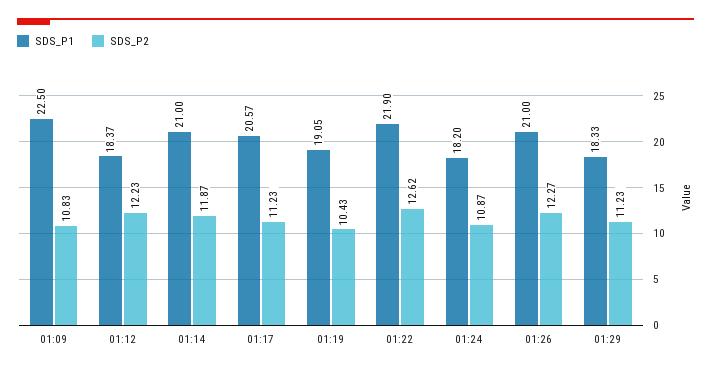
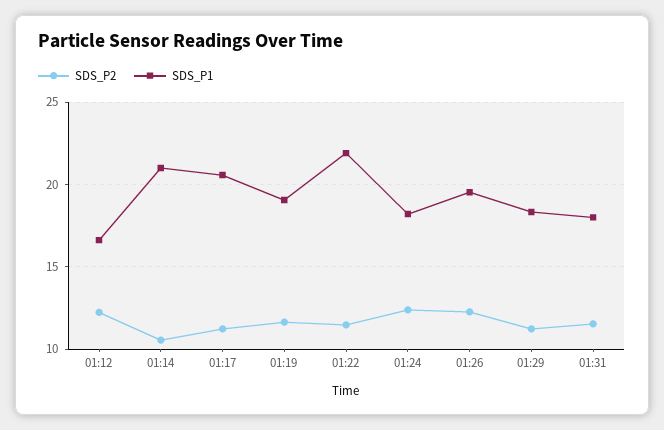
SDS_P1, 01:09: 22.5 -> none
SDS_P2, 01:09: 10.83 -> none
SDS_P1, 01:12: 18.37 -> 16.5
SDS_P2, 01:14: 11.87 -> 10.5
SDS_P2, 01:19: 10.43 -> 11.5
SDS_P2, 01:22: 12.62 -> 11.5
SDS_P2, 01:24: 10.87 -> 12.5
SDS_P1, 01:26: 21 -> 19.5
SDS_P2, 01:31: none -> 11.5
SDS_P1, 01:31: none -> 18

